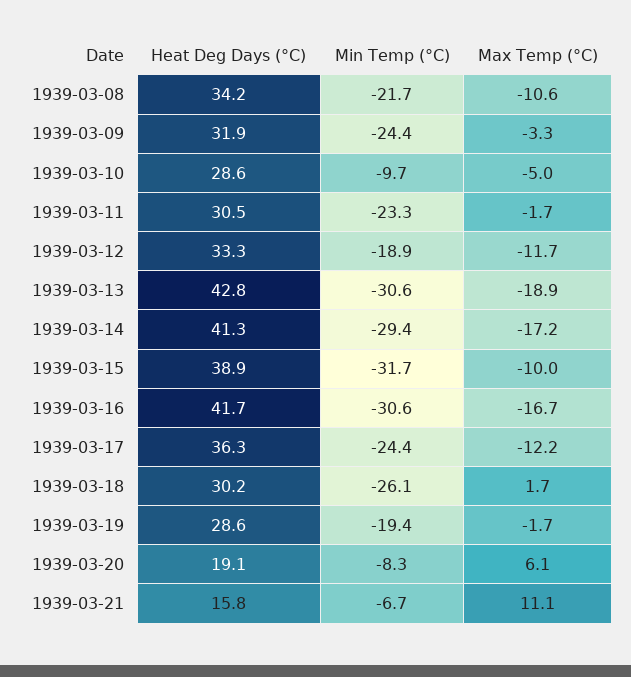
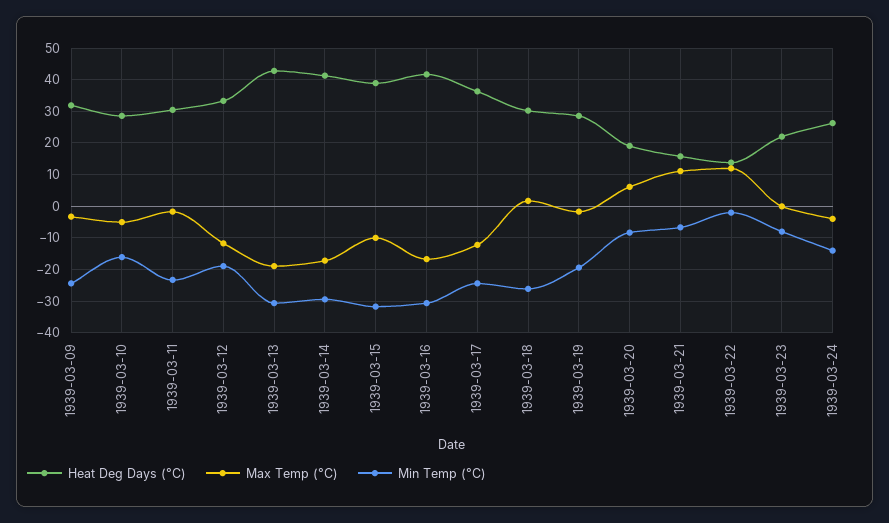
Heat Deg Days (°C), 1939-03-08: 34.2 -> none
Min Temp (°C), 1939-03-08: -21.7 -> none
Max Temp (°C), 1939-03-08: -10.6 -> none
Min Temp (°C), 1939-03-10: -9.7 -> -16
Heat Deg Days (°C), 1939-03-22: none -> 14
Max Temp (°C), 1939-03-22: none -> 12
Min Temp (°C), 1939-03-22: none -> -2
Heat Deg Days (°C), 1939-03-23: none -> 22
Max Temp (°C), 1939-03-23: none -> 0
Min Temp (°C), 1939-03-23: none -> -8
Heat Deg Days (°C), 1939-03-24: none -> 26
Max Temp (°C), 1939-03-24: none -> -4
Min Temp (°C), 1939-03-24: none -> -14

